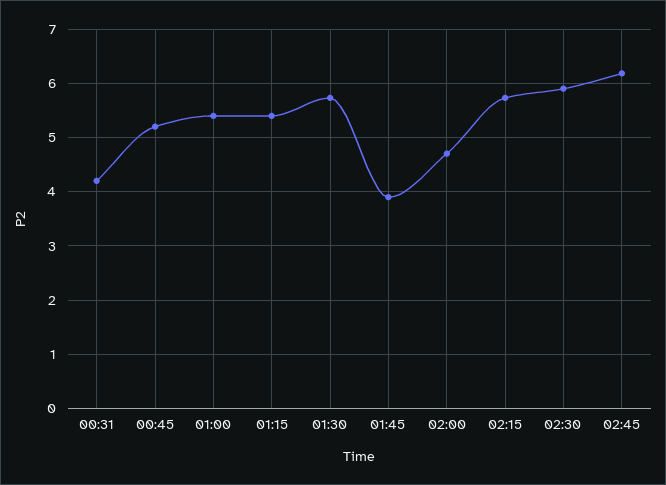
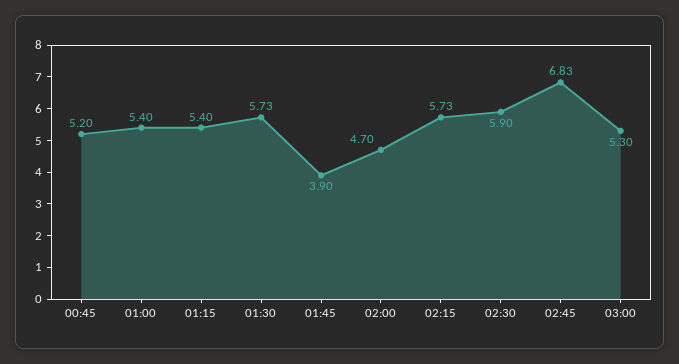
00:31: 4.2 -> none
02:45: 6.2 -> 6.83
03:00: none -> 5.3

